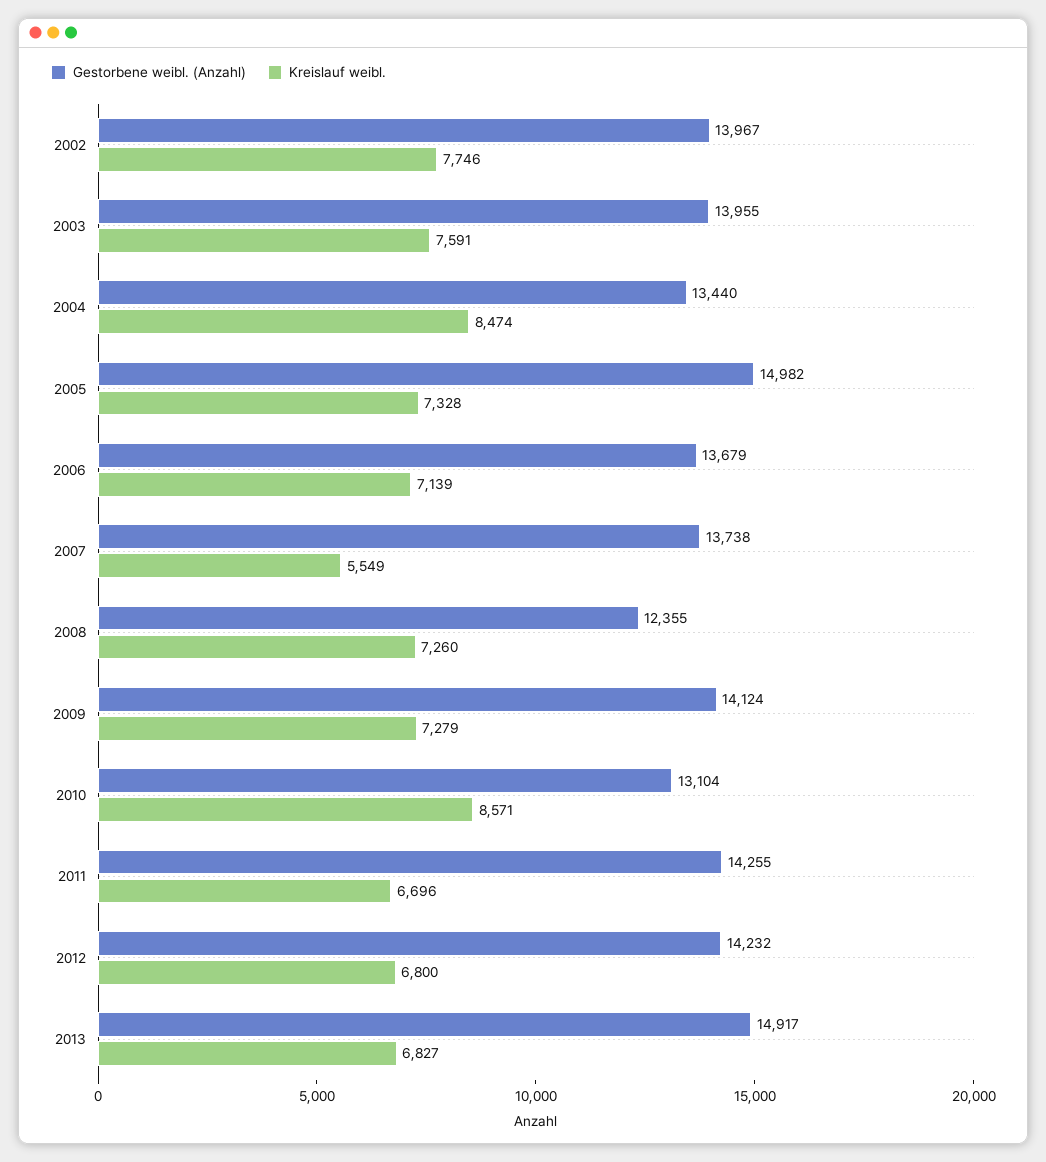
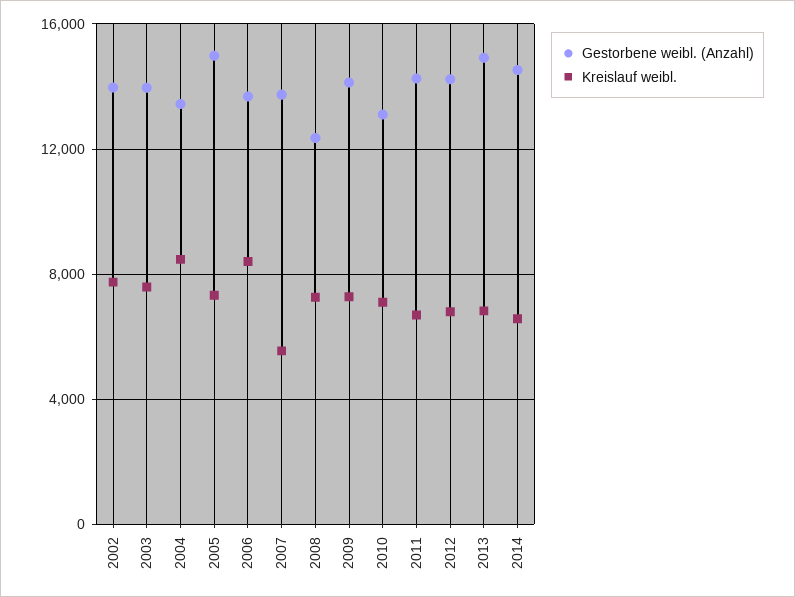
Kreislauf weibl., 2006: 7139 -> 8500
Kreislauf weibl., 2010: 8571 -> 7000
Gestorbene weibl. (Anzahl), 2014: none -> 14500
Kreislauf weibl., 2014: none -> 6500

